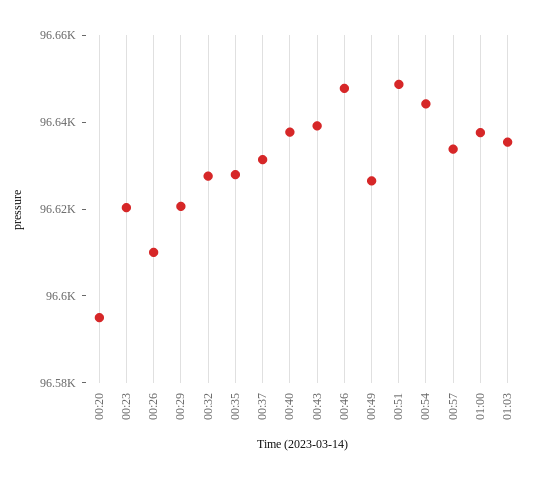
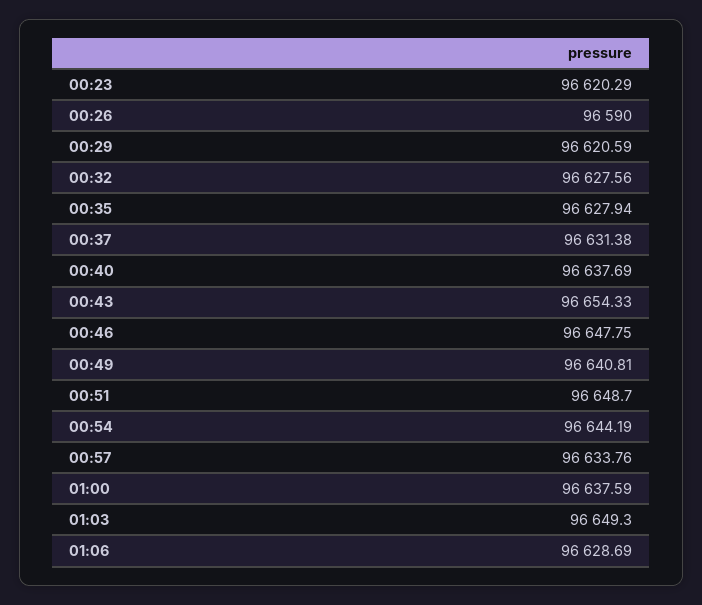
00:20: 96595 -> none
00:26: 96610 -> 96590
00:43: 96640 -> 96654.33
00:49: 96625 -> 96640.81
01:03: 96635 -> 96649.3
01:06: none -> 96628.69

